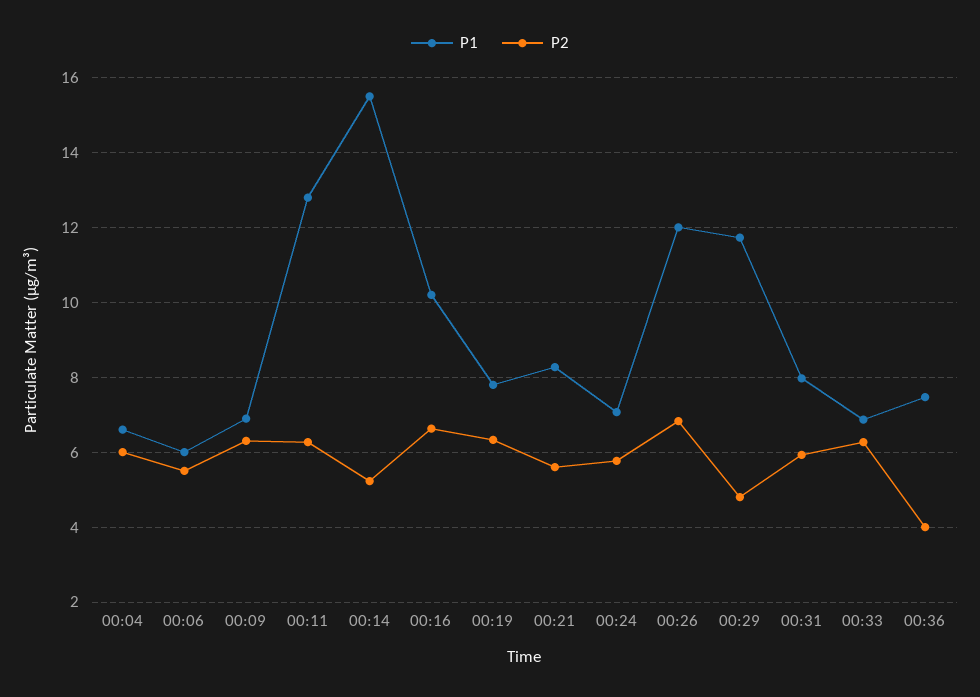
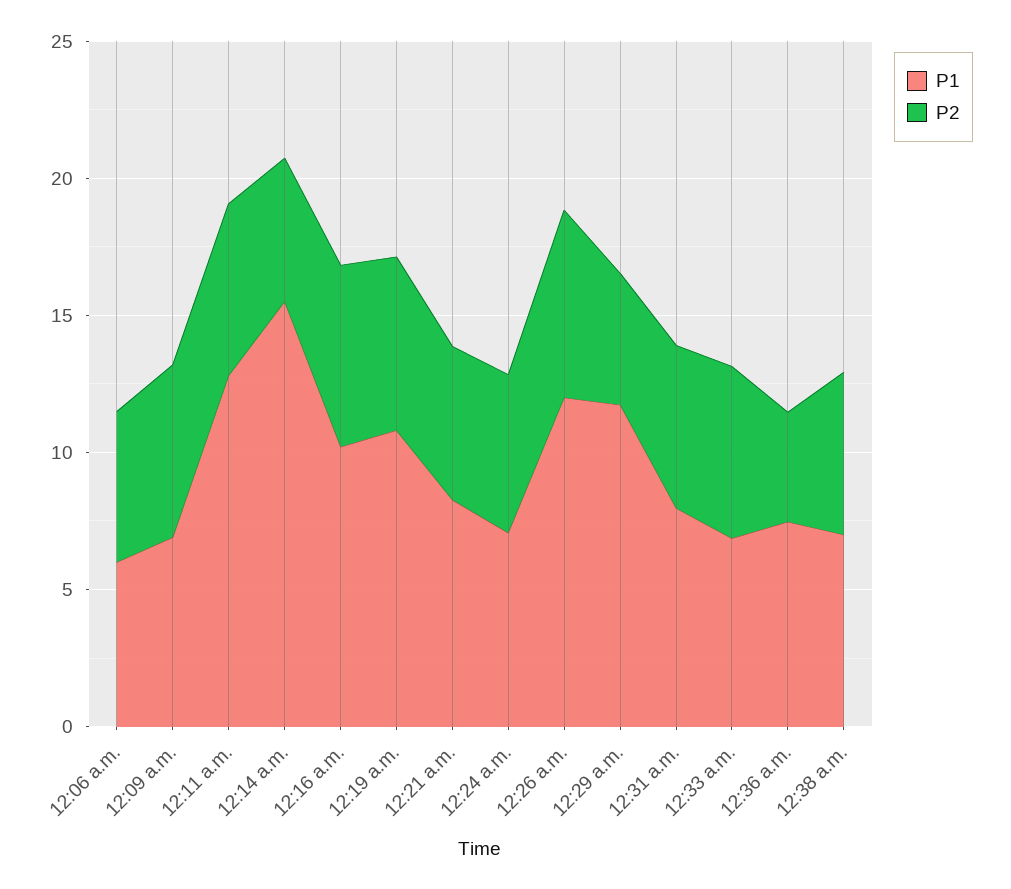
P1, 00:04: 6.6 -> none
P2, 00:04: 6 -> none
P1, 00:19: 7.8 -> 11
P1, 12:38 a.m.: none -> 7
P2, 12:38 a.m.: none -> 6

